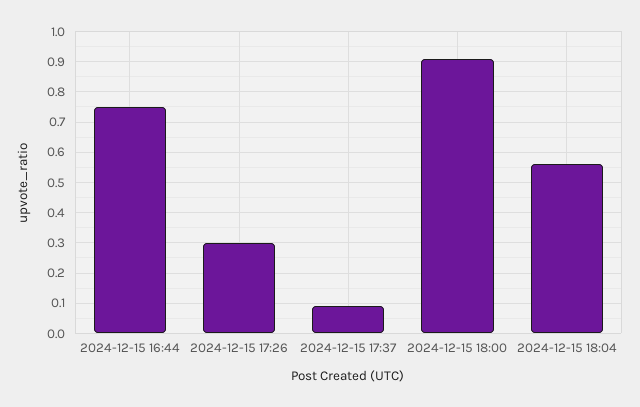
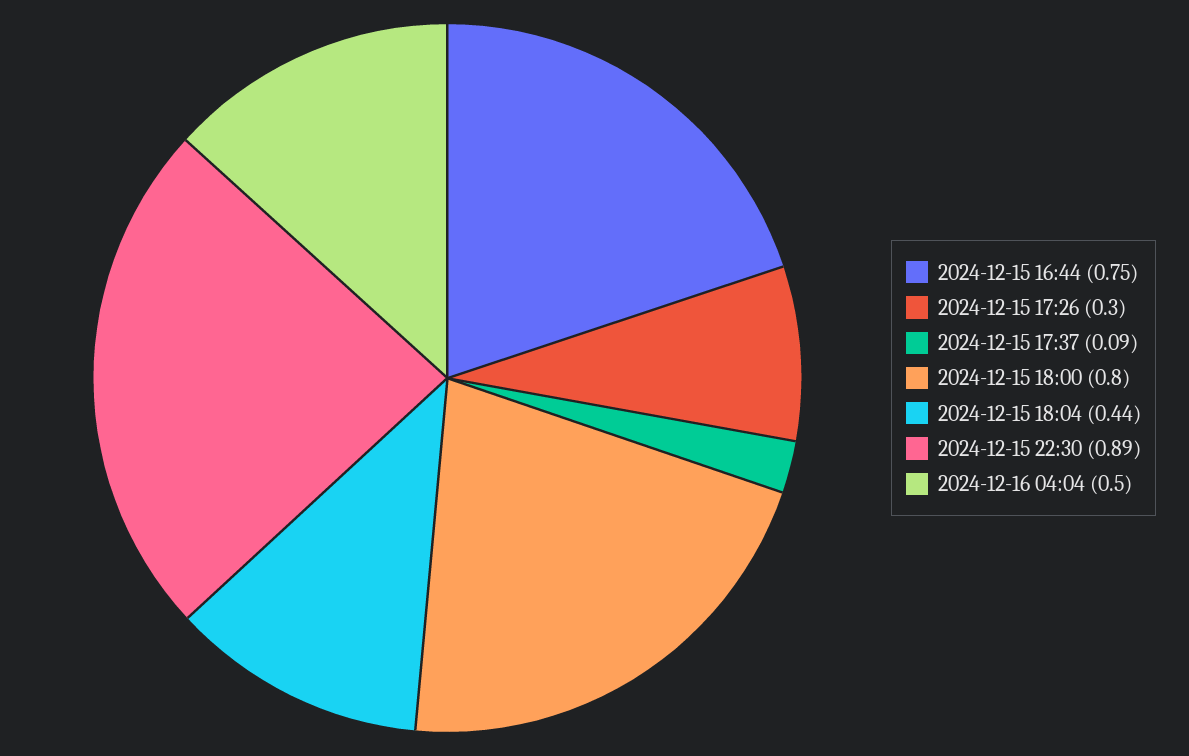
2024-12-15 18:00: 0.9 -> 0.8
2024-12-15 18:04: 0.55 -> 0.44
2024-12-15 22:30: none -> 0.89
2024-12-16 04:04: none -> 0.5

